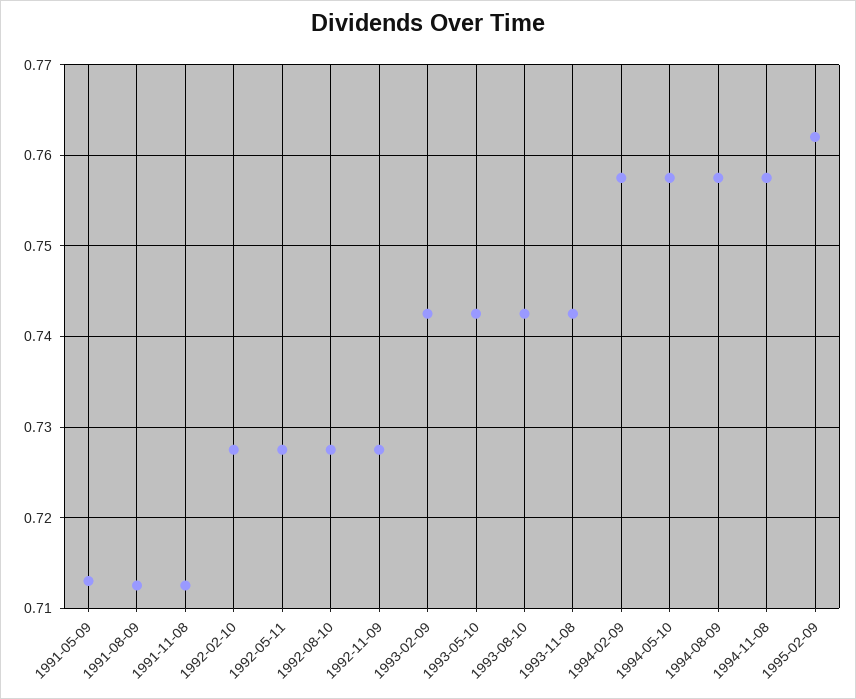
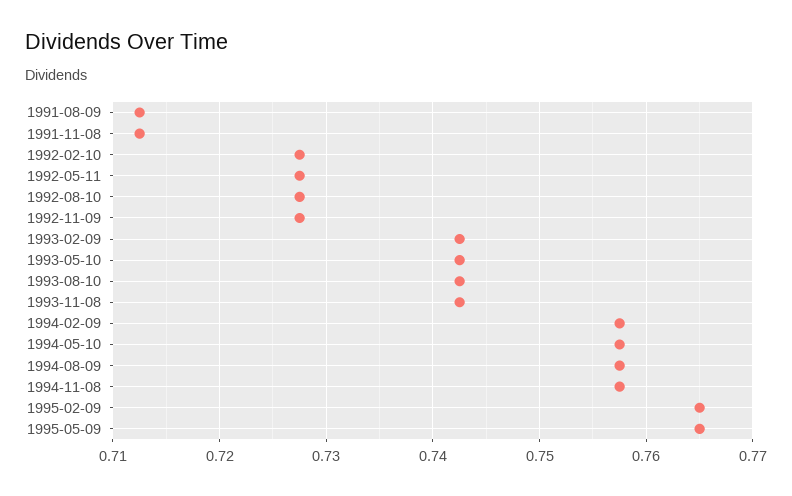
1991-05-09: 0.713 -> none
1995-02-09: 0.762 -> 0.765
1995-05-09: none -> 0.765

